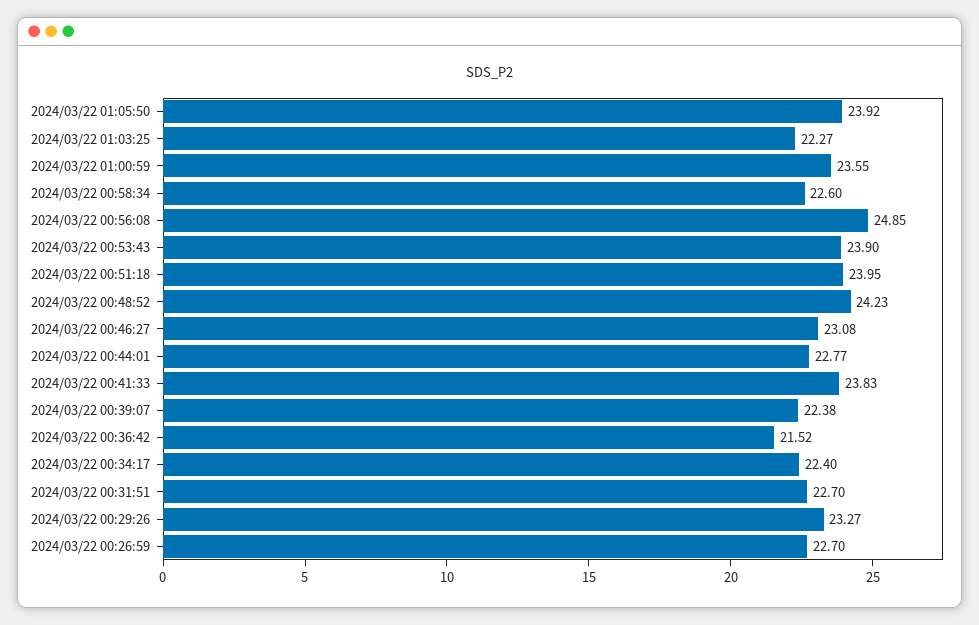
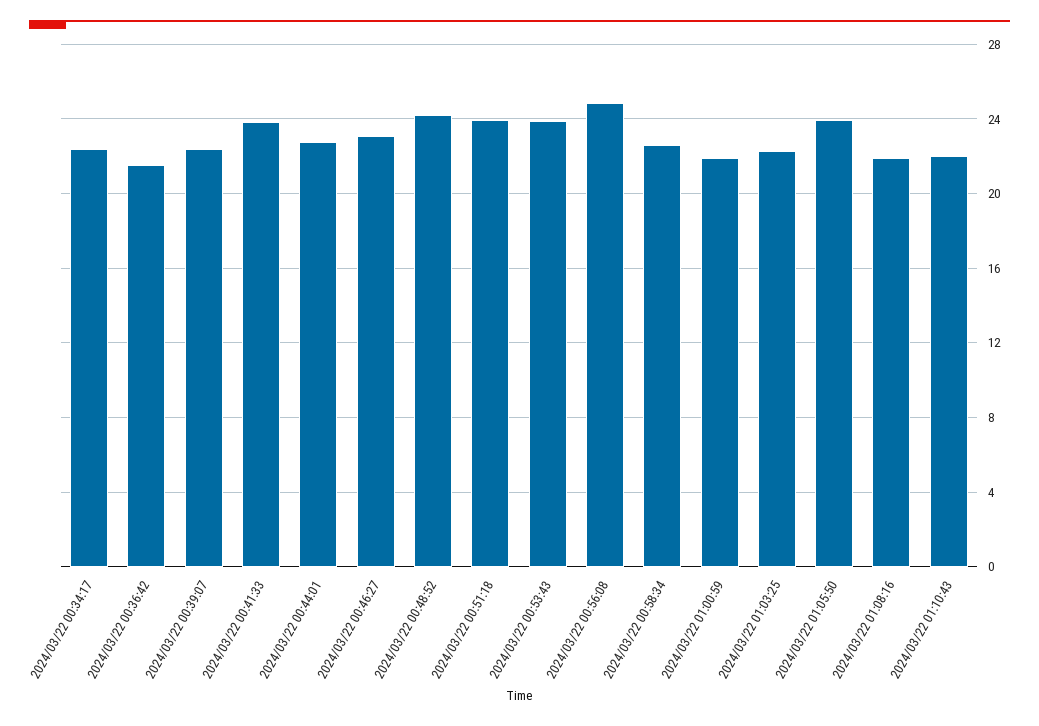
2024/03/22 01:00:59: 23.55 -> 22
2024/03/22 00:31:51: 22.7 -> none
2024/03/22 00:29:26: 23.27 -> none
2024/03/22 00:26:59: 22.7 -> none
2024/03/22 01:08:16: none -> 22
2024/03/22 01:10:43: none -> 22

